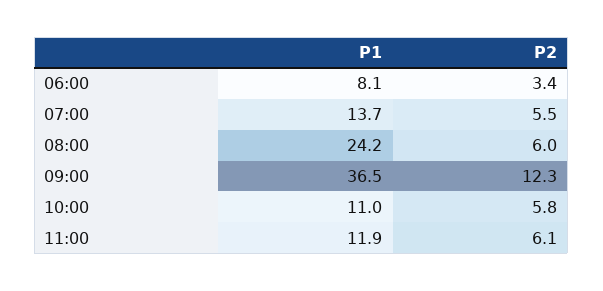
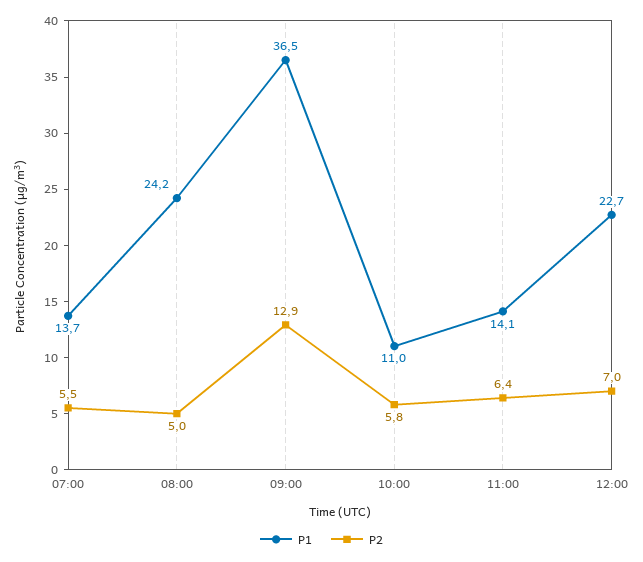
P1, 06:00: 8.1 -> none
P2, 06:00: 3.4 -> none
P2, 08:00: 6 -> 5
P2, 09:00: 12.3 -> 12.9
P1, 11:00: 11.9 -> 14.1
P2, 11:00: 6.1 -> 6.4
P1, 12:00: none -> 22.7
P2, 12:00: none -> 7

